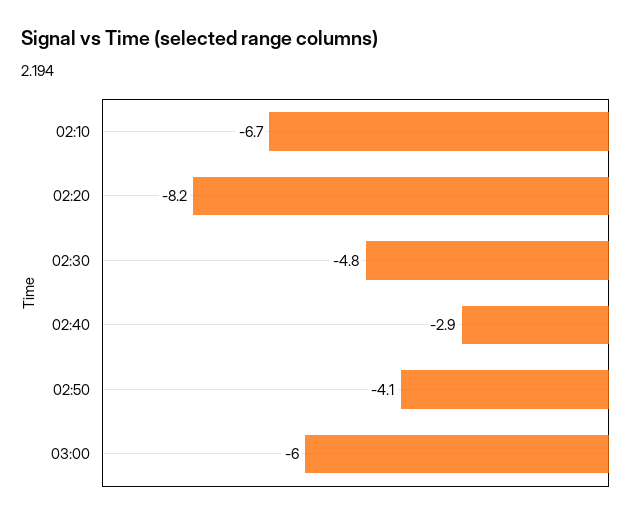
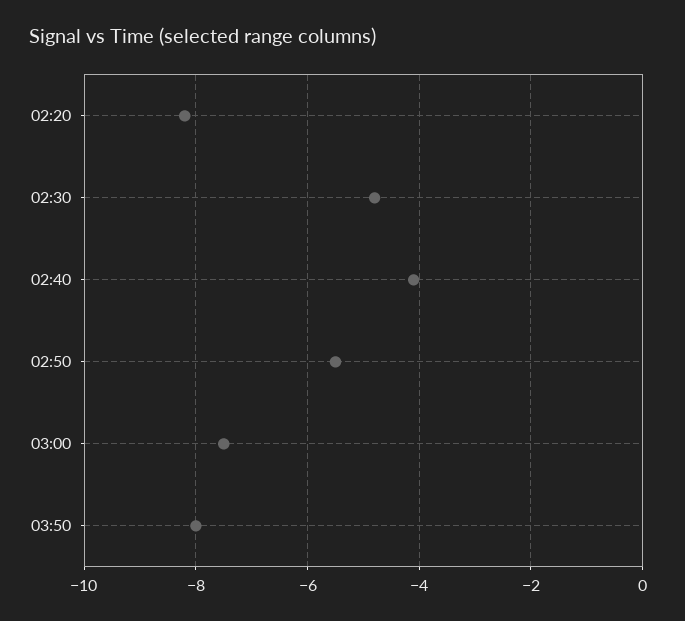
02:10: -6.7 -> none
02:40: -2.9 -> -4
02:50: -4.1 -> -5.5
03:00: -6 -> -7.5
03:50: none -> -8

